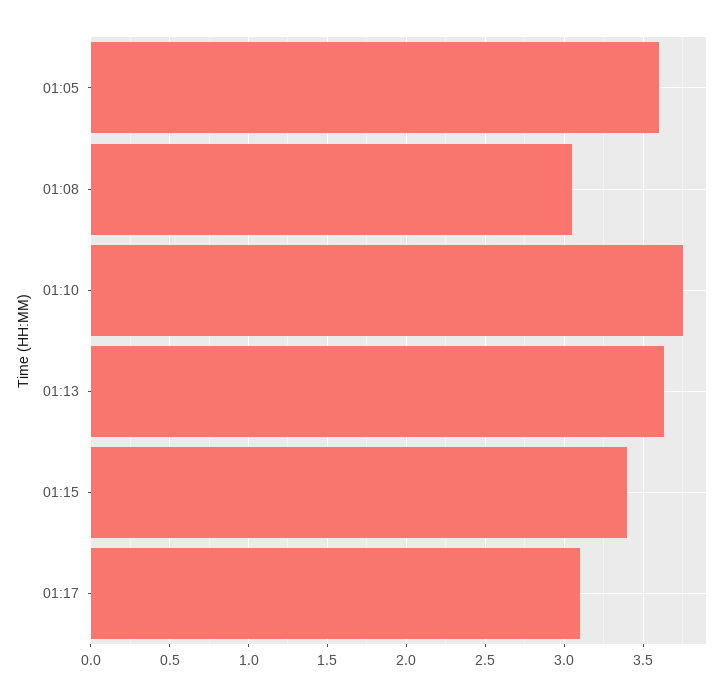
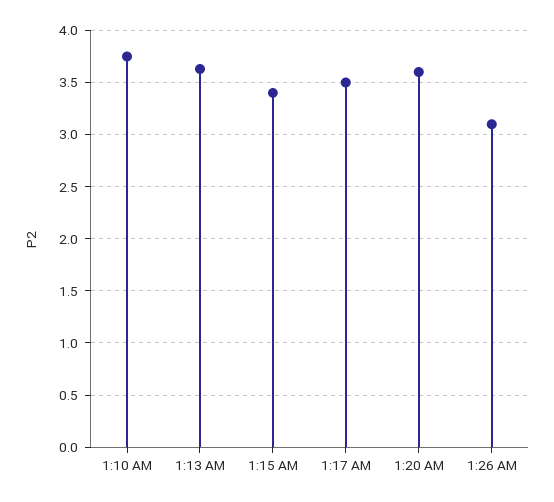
01:05: 3.6 -> none
01:08: 3.05 -> none
01:17: 3.1 -> 3.5
1:20 AM: none -> 3.6
1:26 AM: none -> 3.1

